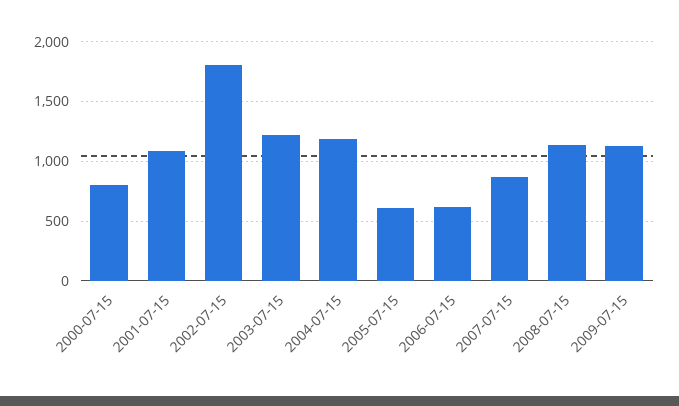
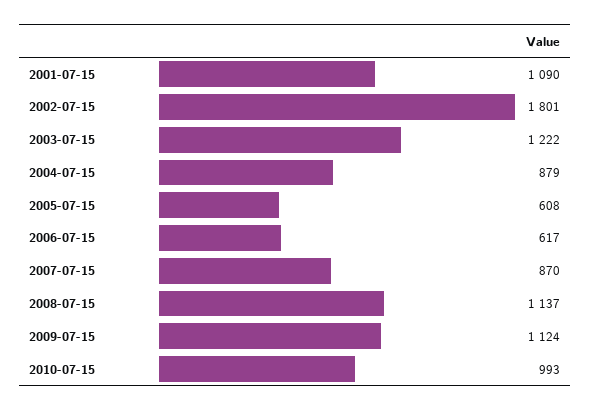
2000-07-15: 800 -> none
2004-07-15: 1200 -> 879
2010-07-15: none -> 993

